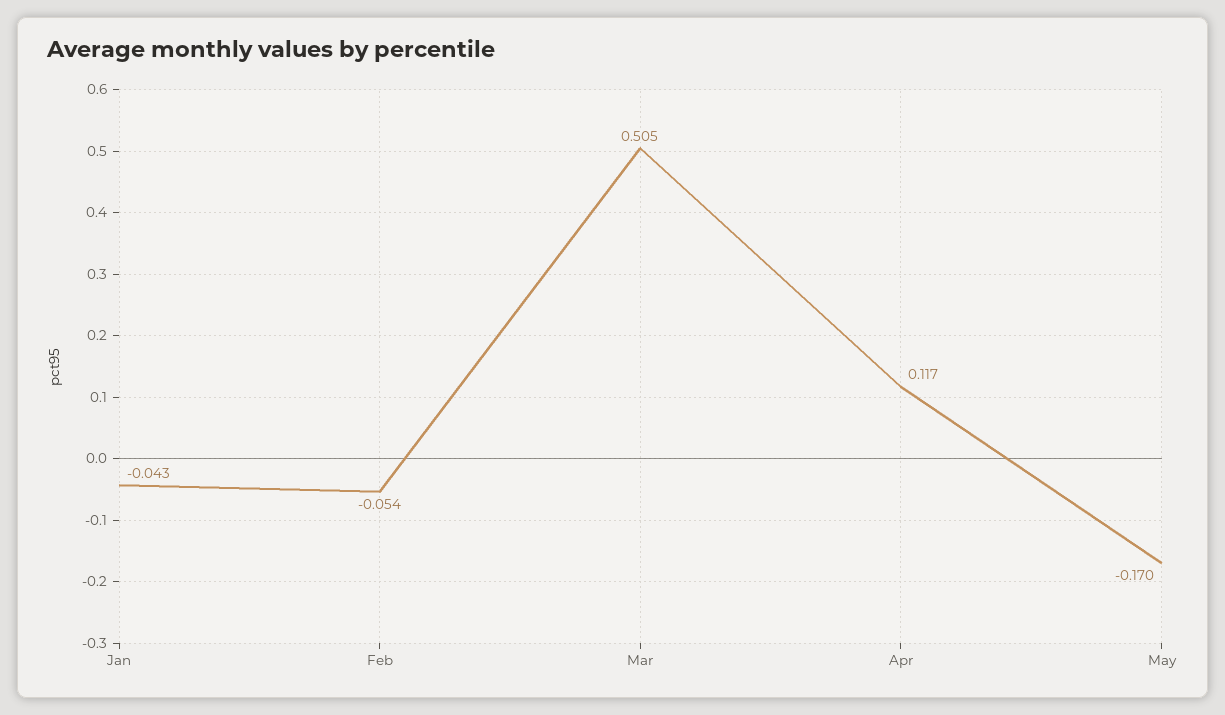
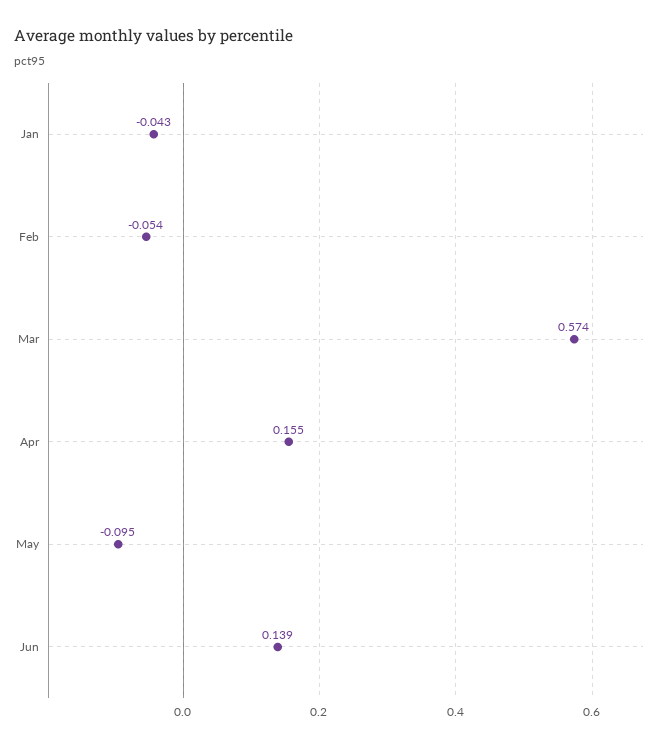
Mar: 0.505 -> 0.574
Apr: 0.117 -> 0.155
May: -0.17 -> -0.095
Jun: none -> 0.139

